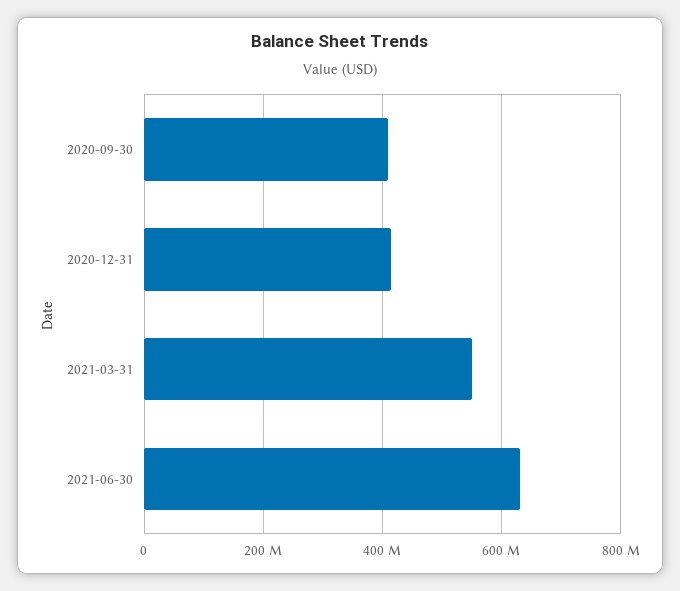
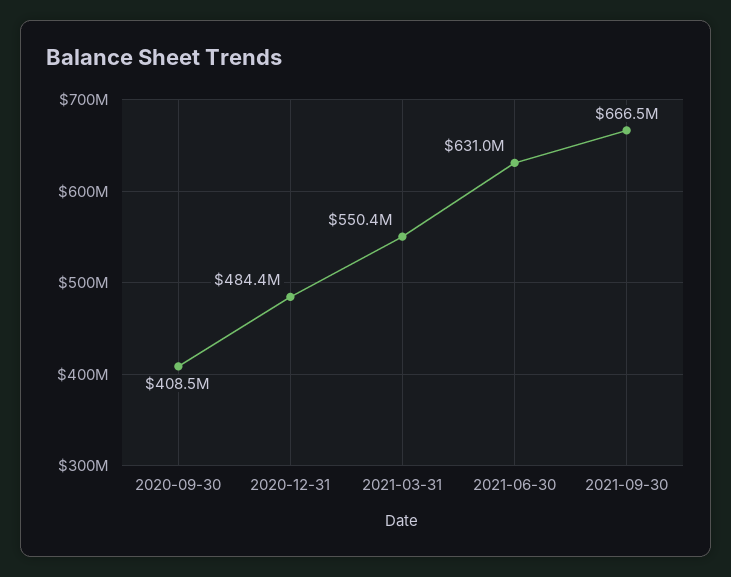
2020-12-31: 420000000 -> 484400000
2021-09-30: none -> 666500000

